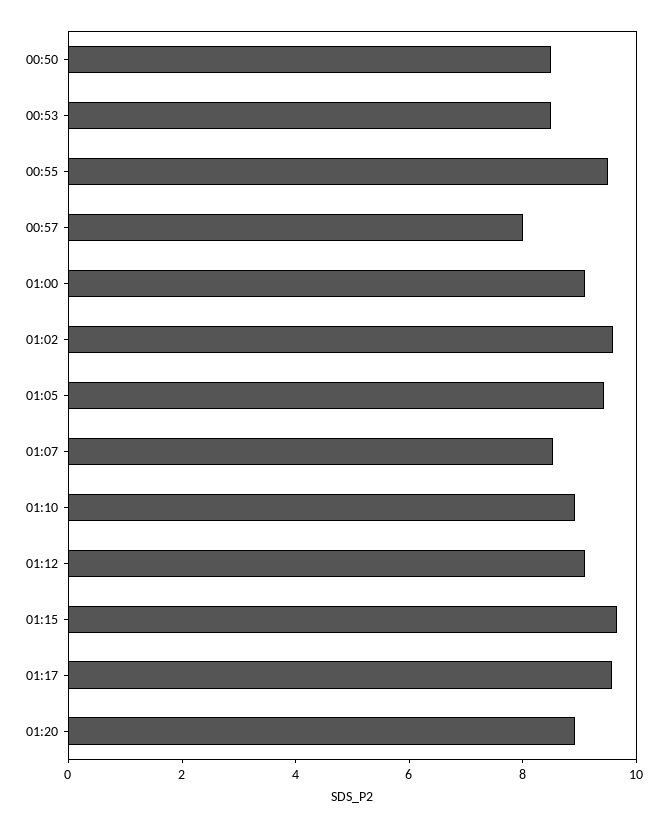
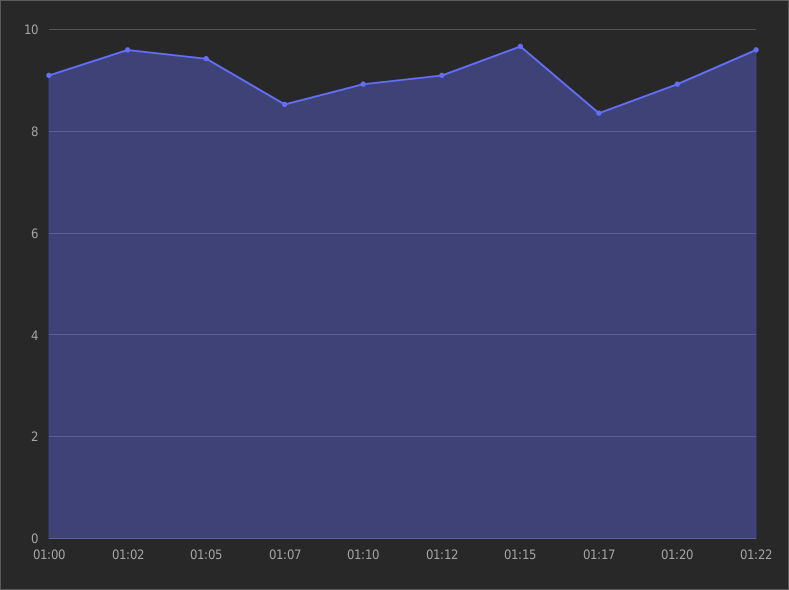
00:50: 8.5 -> none
00:53: 8.5 -> none
00:55: 9.5 -> none
00:57: 8 -> none
01:17: 9.5 -> 8.4
01:22: none -> 9.6

